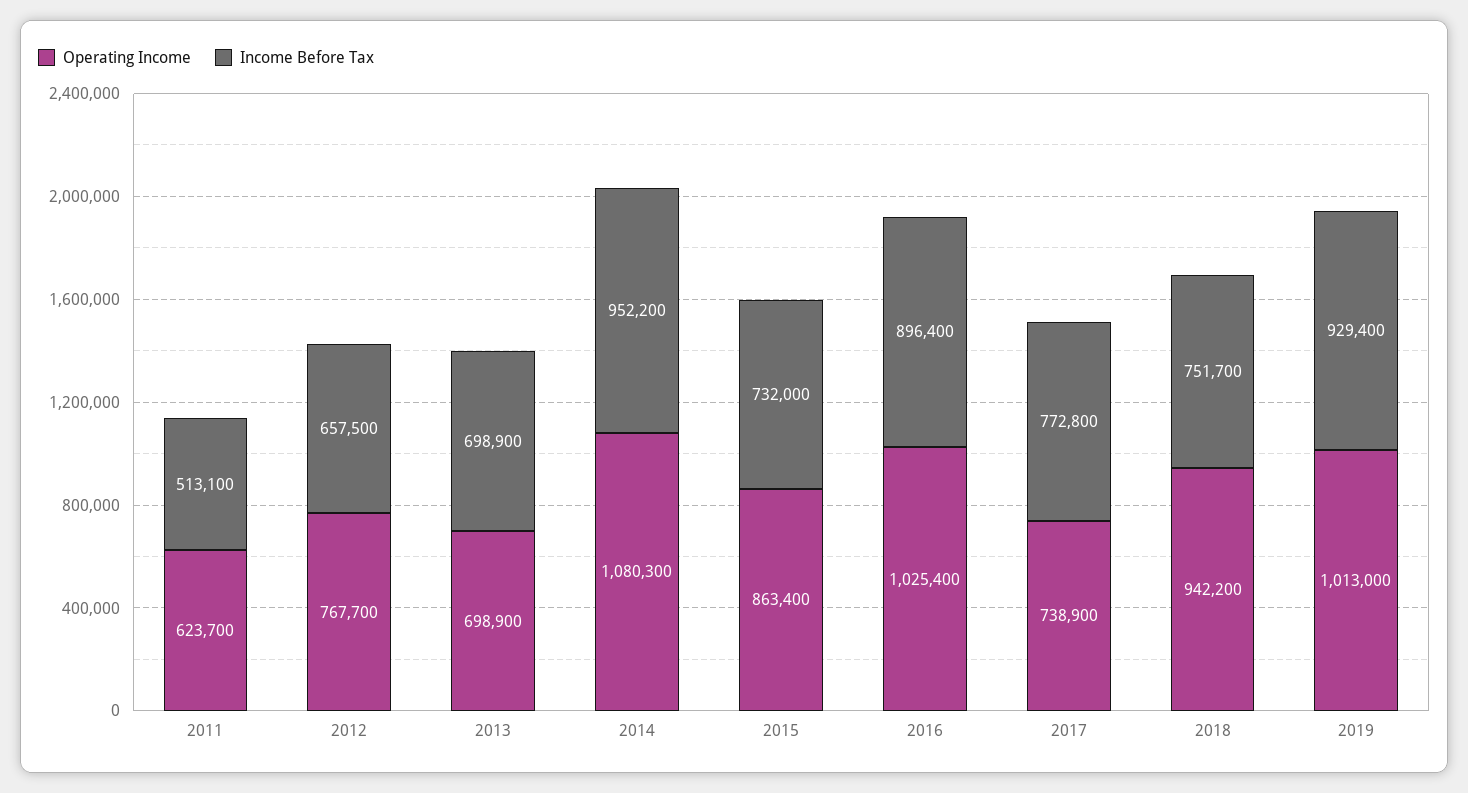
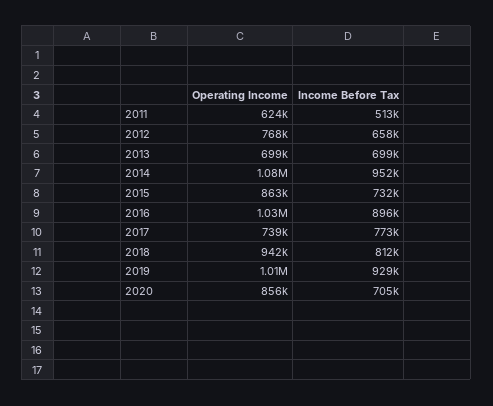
Income Before Tax, 2018: 751700 -> 812000
Operating Income, 2020: none -> 856000
Income Before Tax, 2020: none -> 705000

